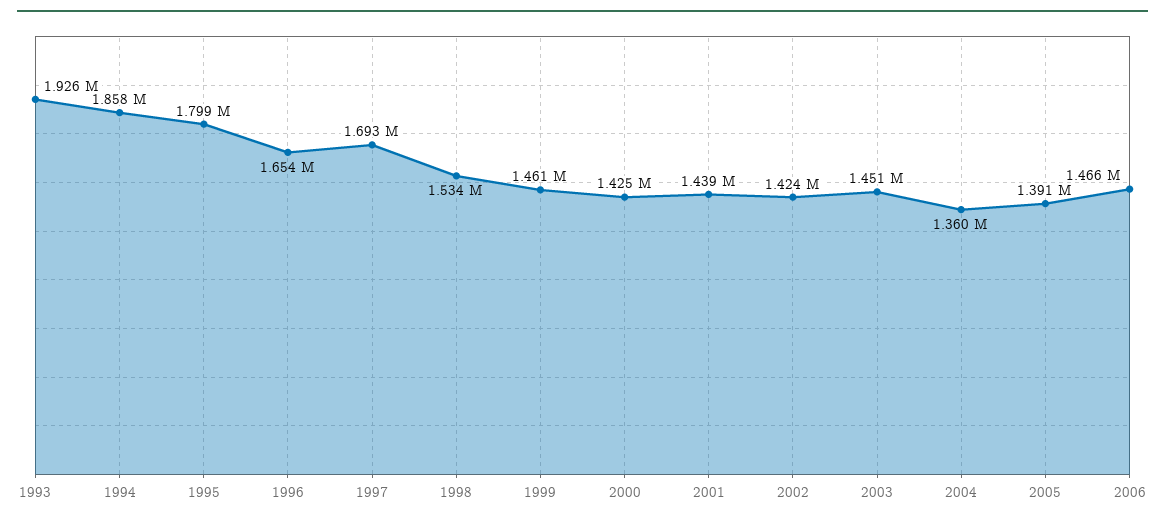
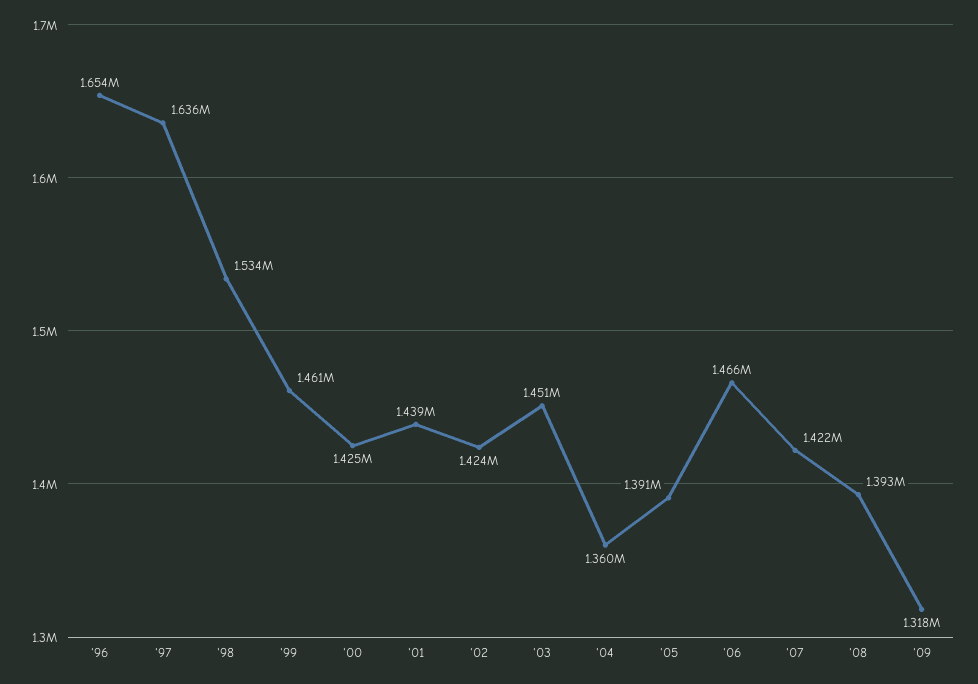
1993: 1926000 -> none
1994: 1858000 -> none
1995: 1799000 -> none
1997: 1693000 -> 1636000
'07: none -> 1422000
'08: none -> 1393000
'09: none -> 1318000

